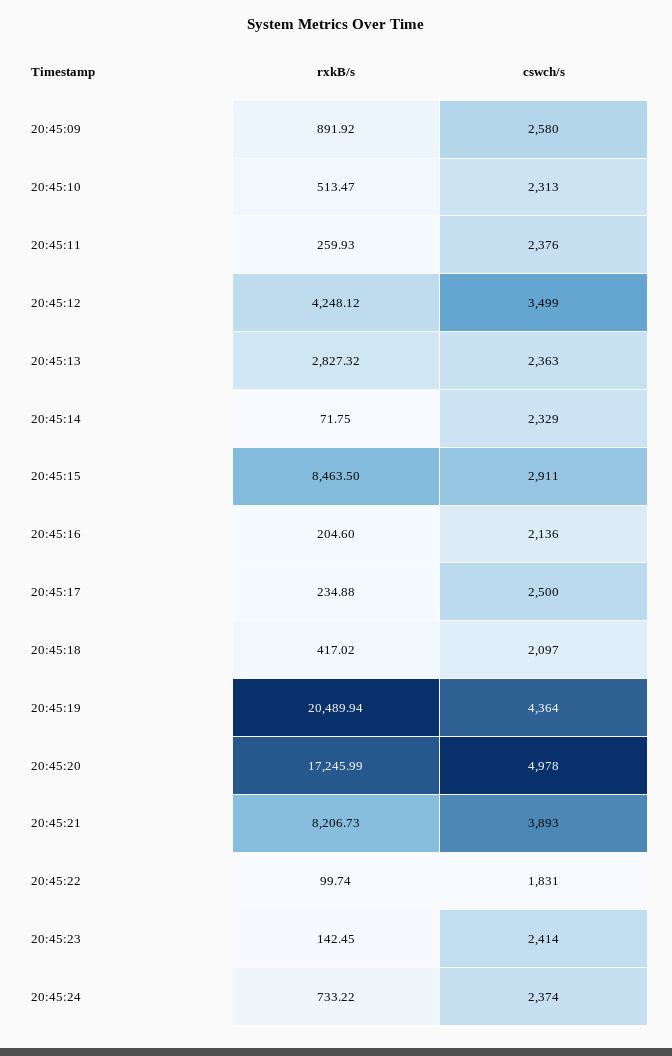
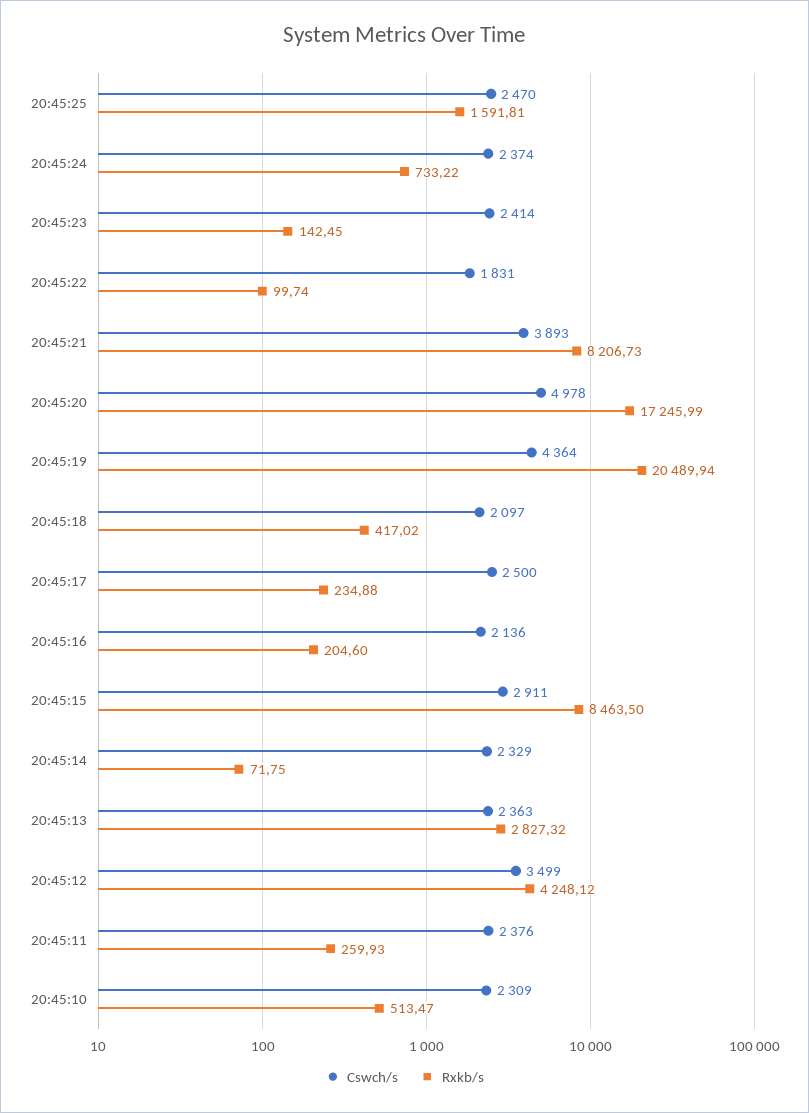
rxkB/s, 20:45:09: 891.92 -> none
cswch/s, 20:45:09: 2580 -> none
cswch/s, 20:45:10: 2313 -> 2309
cswch/s, 20:45:25: none -> 2470
rxkB/s, 20:45:25: none -> 1591.81

